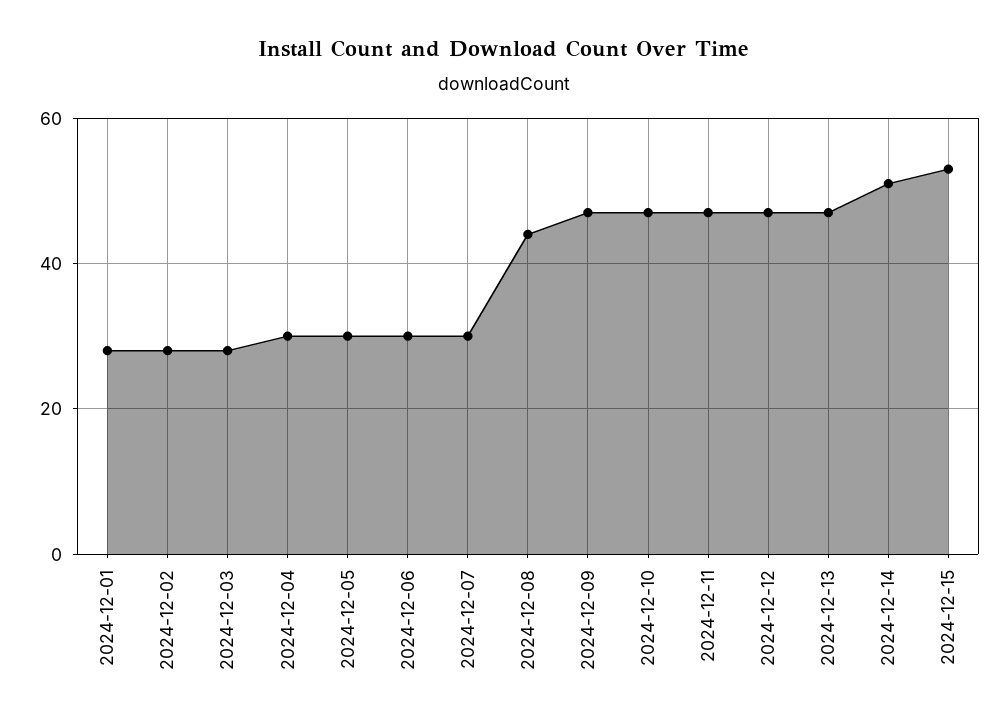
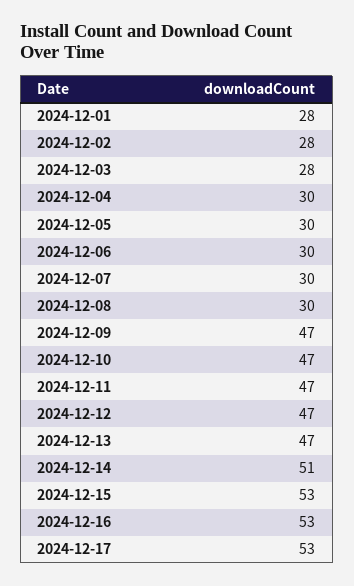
2024-12-08: 45 -> 30
2024-12-16: none -> 53
2024-12-17: none -> 53

